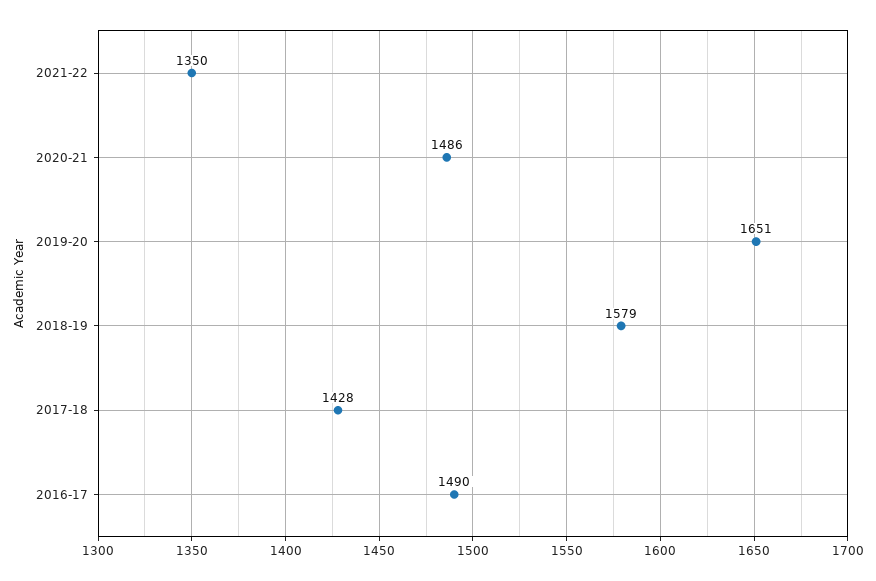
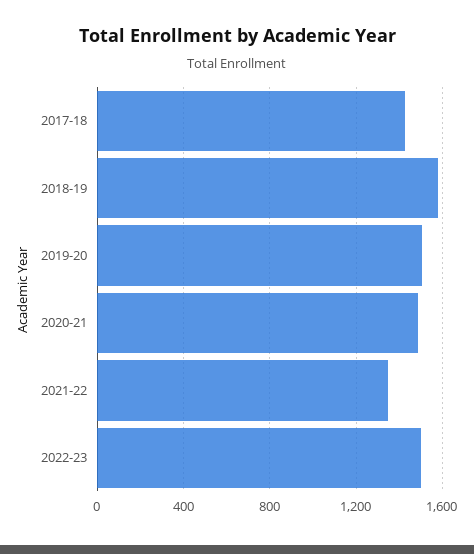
2019-20: 1651 -> 1500
2016-17: 1490 -> none
2022-23: none -> 1500

